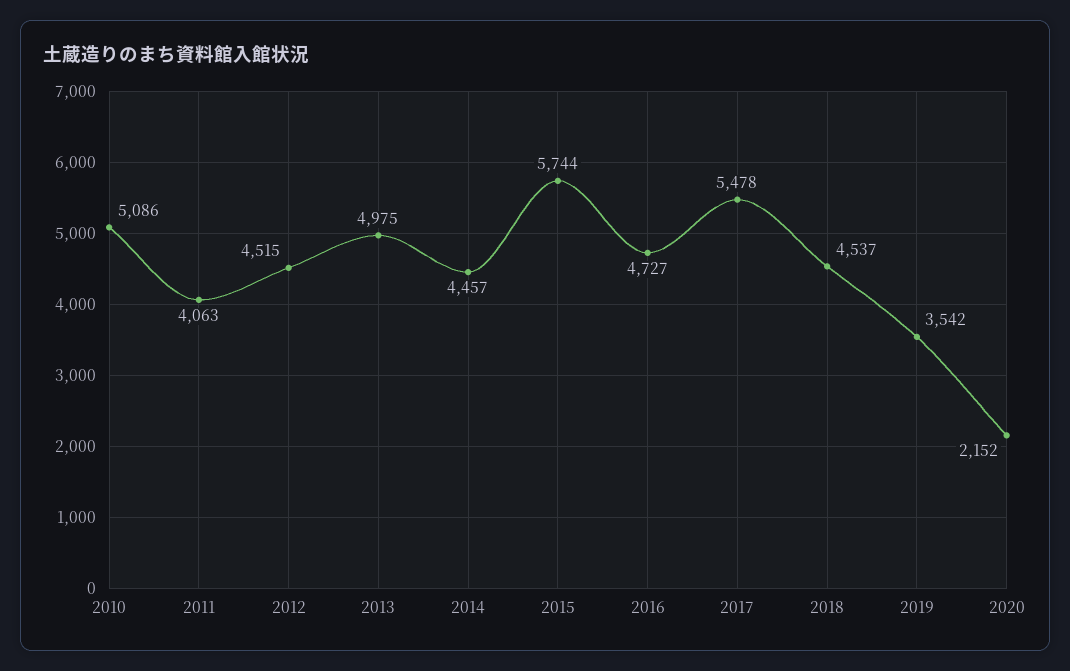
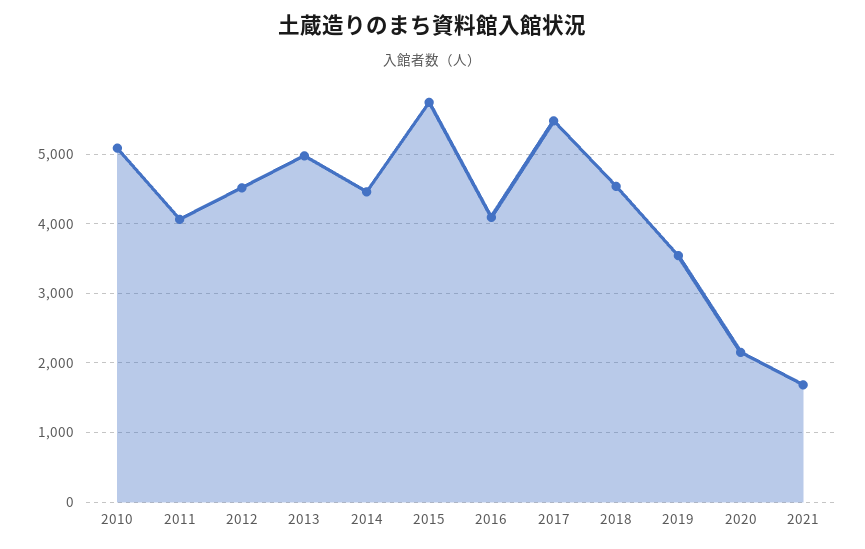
2016: 4727 -> 4100
2021: none -> 1700

